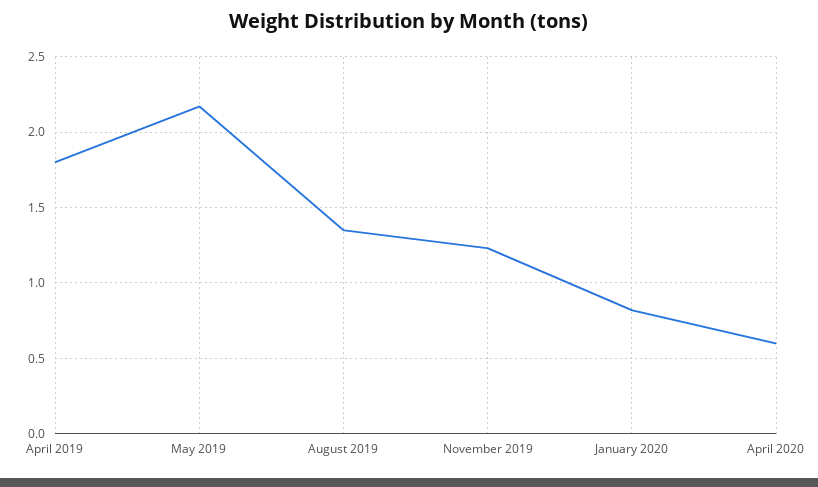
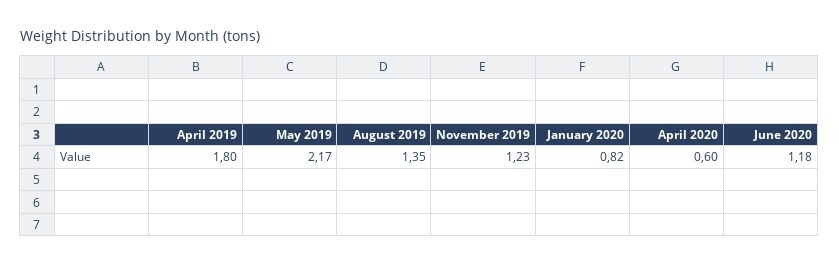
June 2020: none -> 1.18

